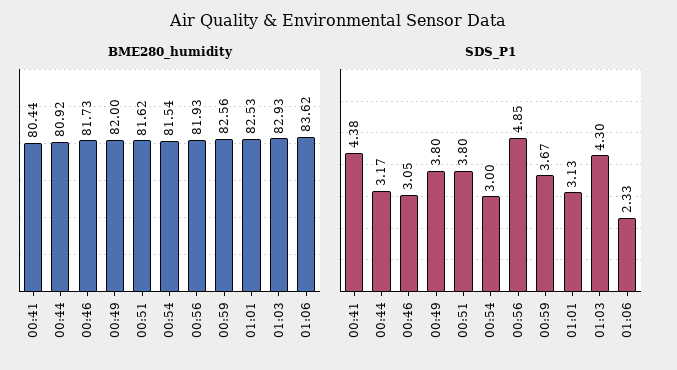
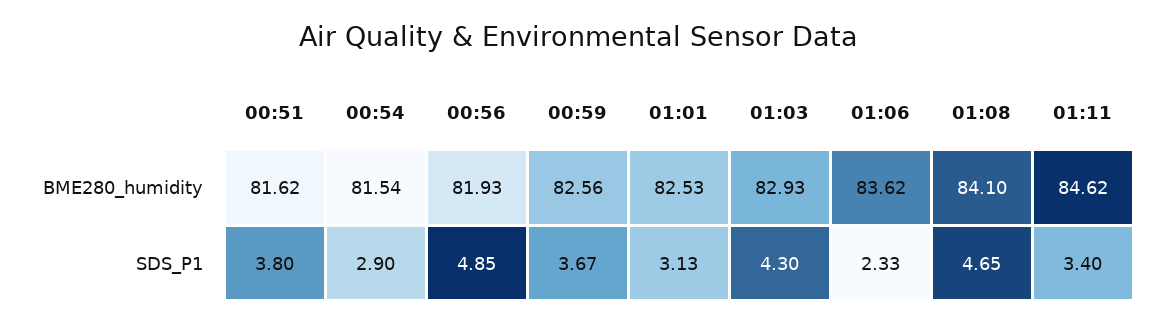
BME280_humidity, 00:41: 80.44 -> none
BME280_humidity, 00:44: 80.92 -> none
BME280_humidity, 00:46: 81.73 -> none
BME280_humidity, 00:49: 82 -> none
SDS_P1, 00:41: 4.38 -> none
SDS_P1, 00:44: 3.17 -> none
SDS_P1, 00:46: 3.05 -> none
SDS_P1, 00:49: 3.8 -> none
SDS_P1, 00:54: 3 -> 2.9
BME280_humidity, 01:08: none -> 84.1
BME280_humidity, 01:11: none -> 84.62
SDS_P1, 01:08: none -> 4.65
SDS_P1, 01:11: none -> 3.4

